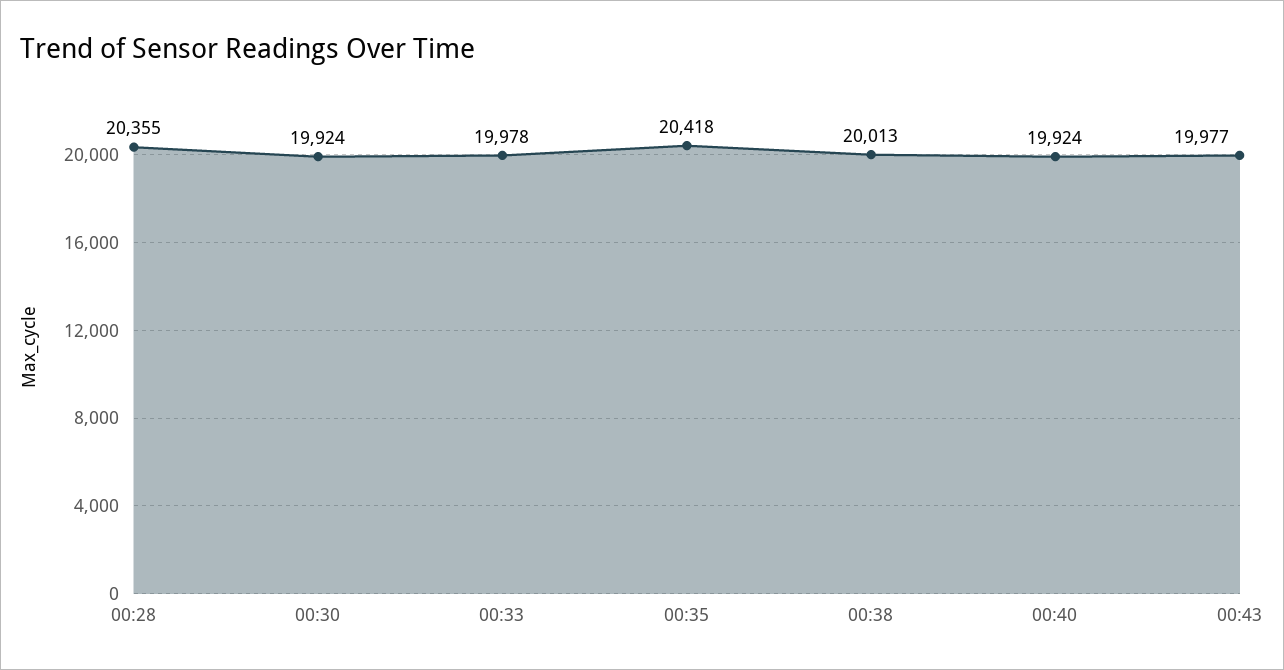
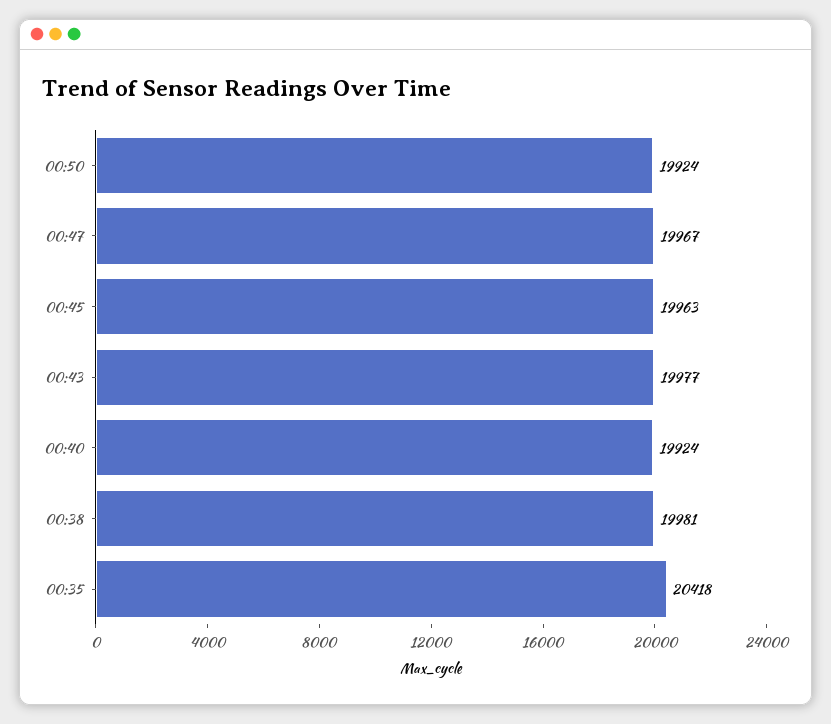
00:28: 20355 -> none
00:30: 19924 -> none
00:33: 19978 -> none
00:38: 20013 -> 19981
00:50: none -> 19924
00:47: none -> 19967
00:45: none -> 19963

